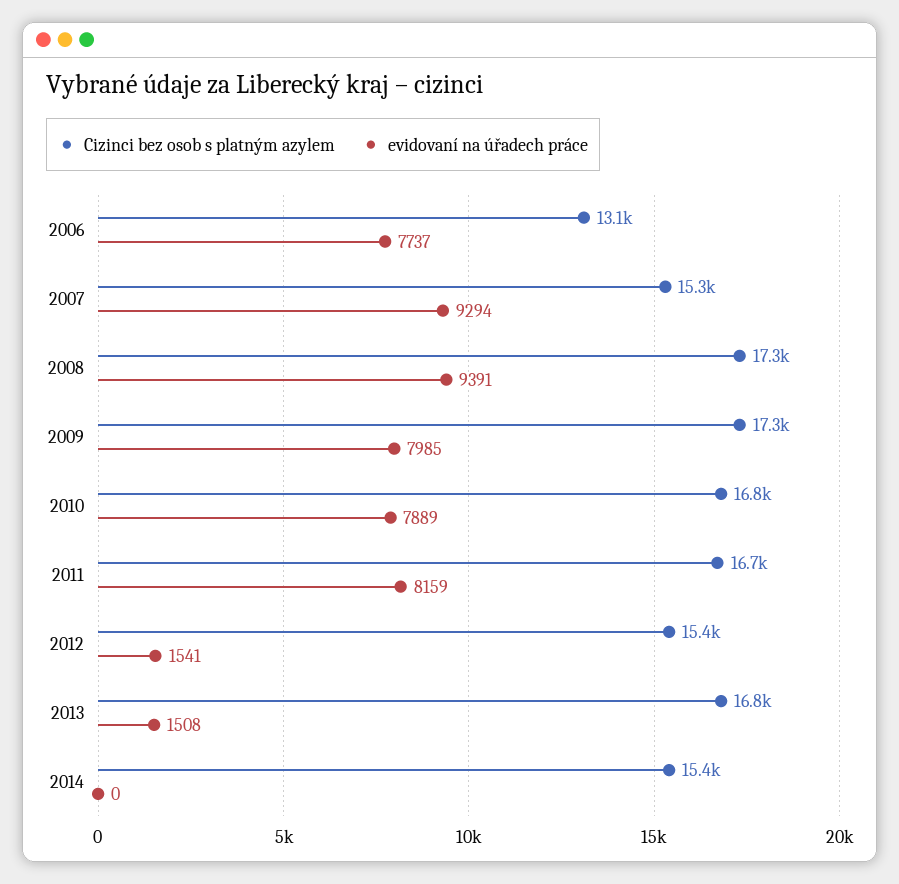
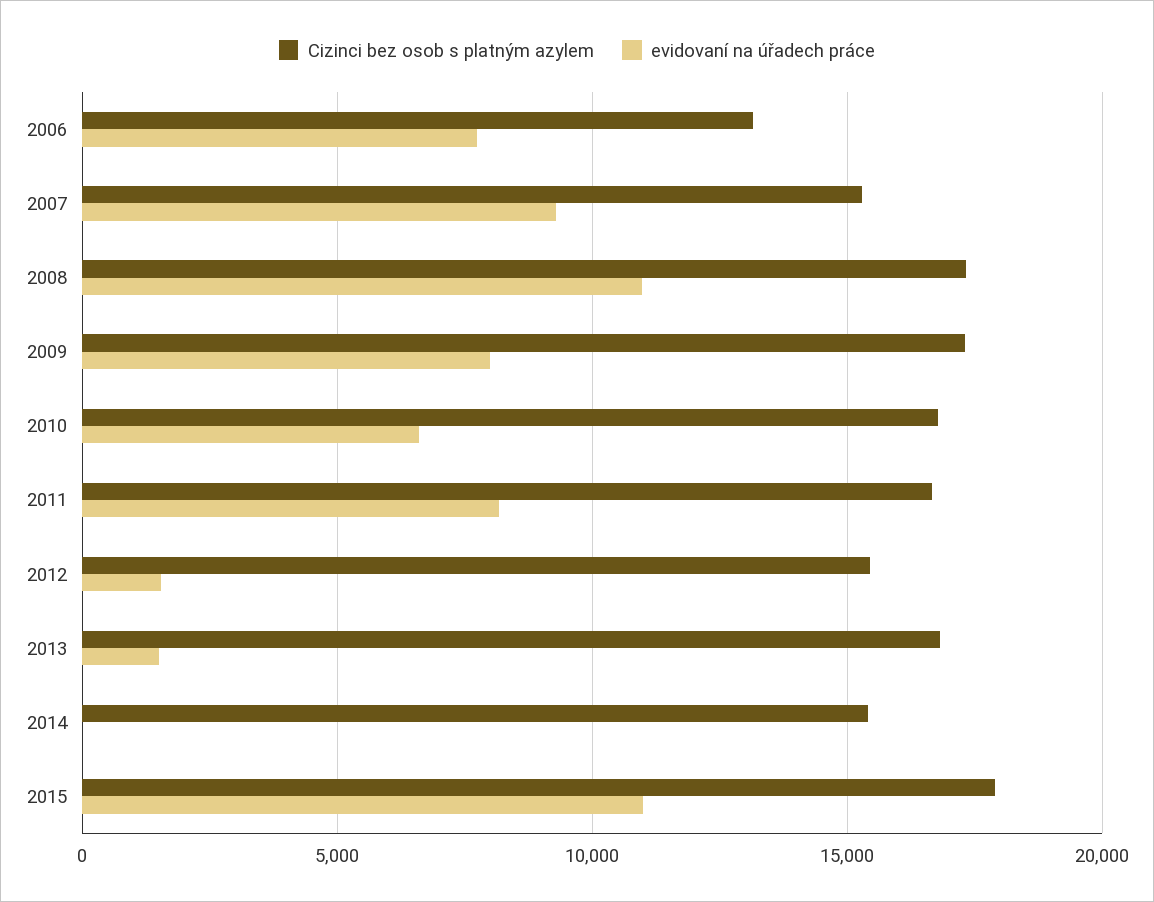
evidovaní na úřadech práce, 2008: 9391 -> 11000
evidovaní na úřadech práce, 2010: 7889 -> 6500
Cizinci bez osob s platným azylem, 2015: none -> 18000
evidovaní na úřadech práce, 2015: none -> 11000

